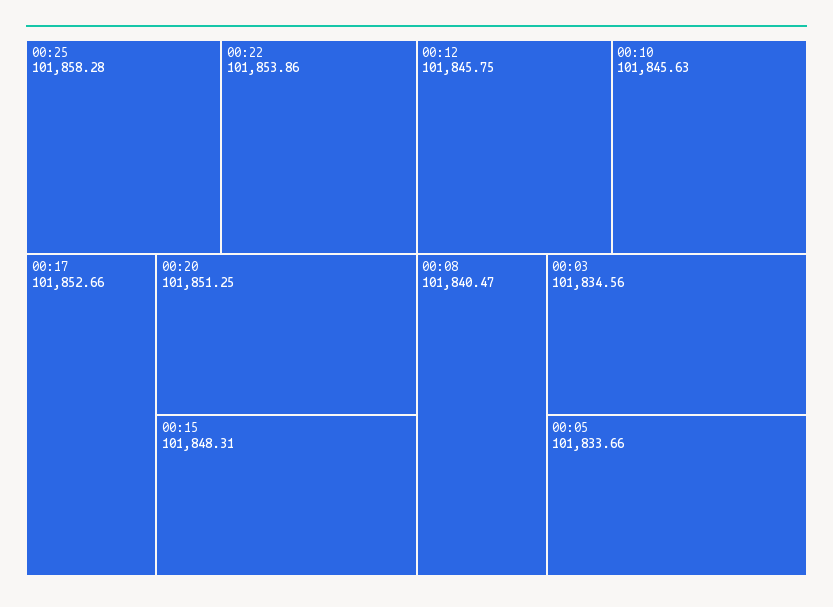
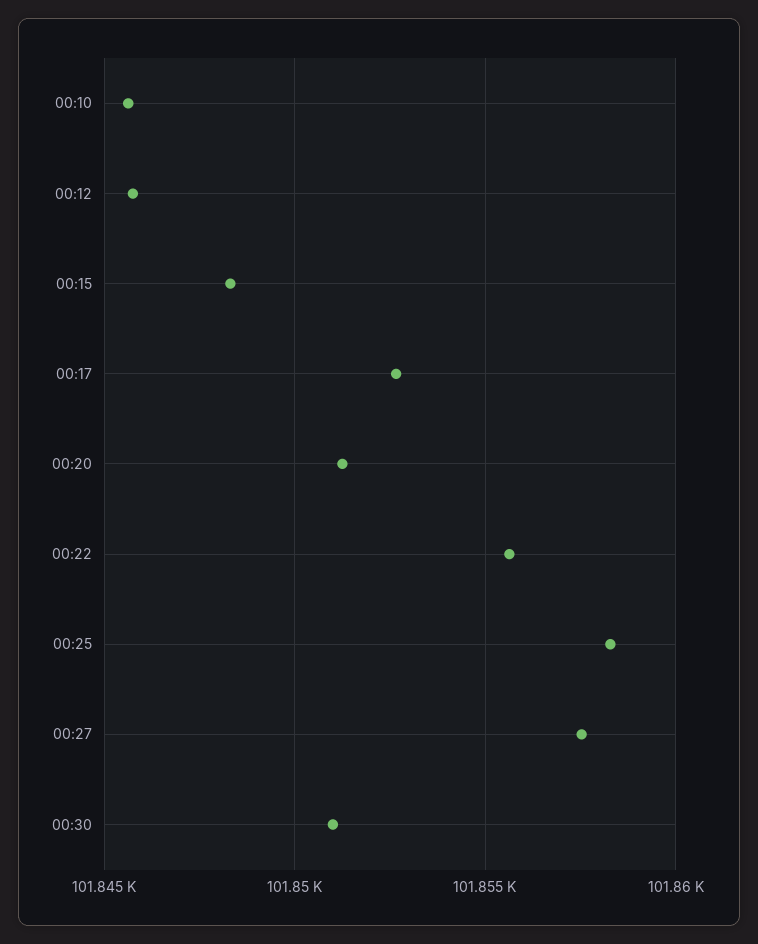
00:22: 101853.86 -> 101855.5
00:08: 101840.47 -> none
00:03: 101834.56 -> none
00:05: 101833.66 -> none
00:27: none -> 101857.5
00:30: none -> 101851

